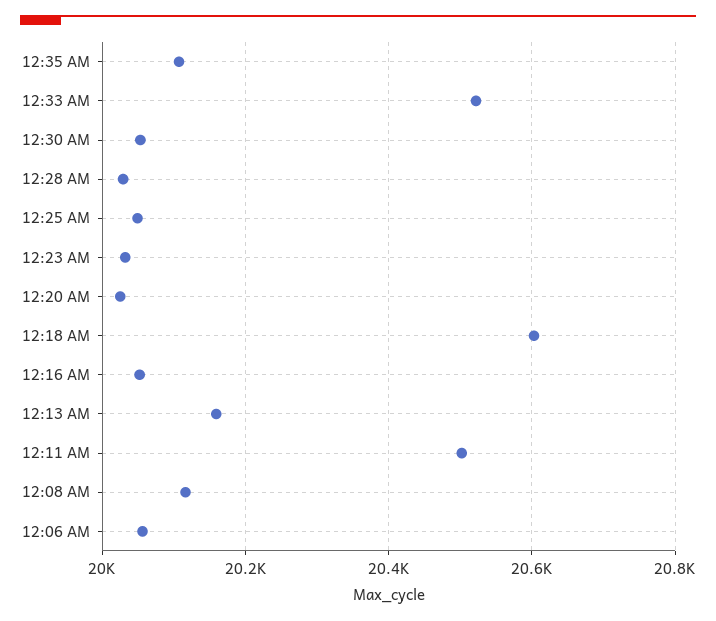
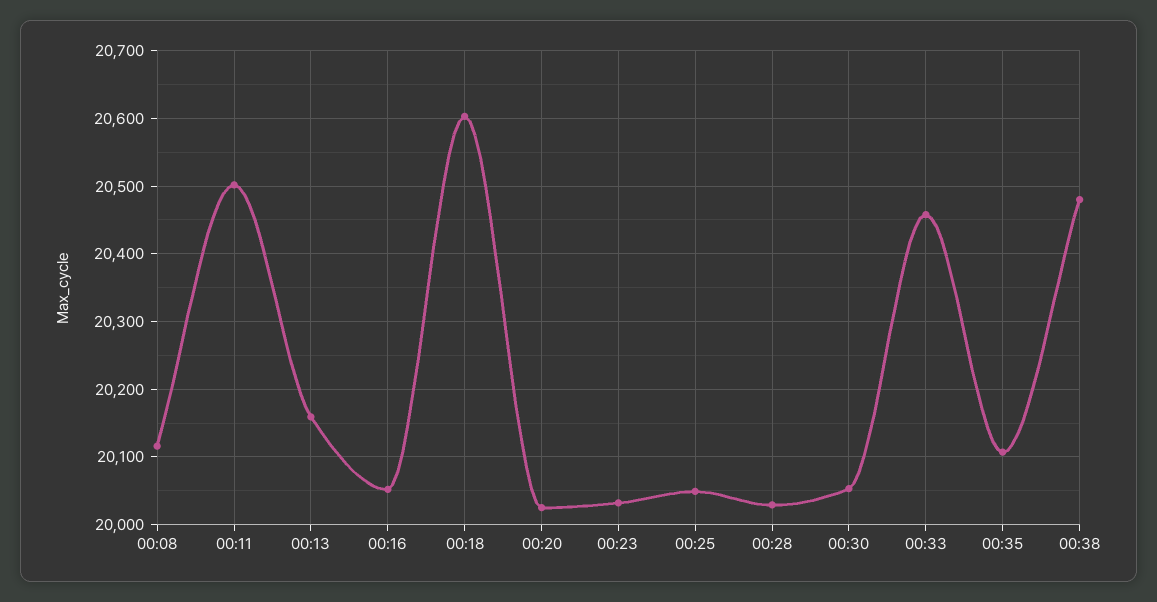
12:33 AM: 20520 -> 20460
12:06 AM: 20060 -> none
00:38: none -> 20480

